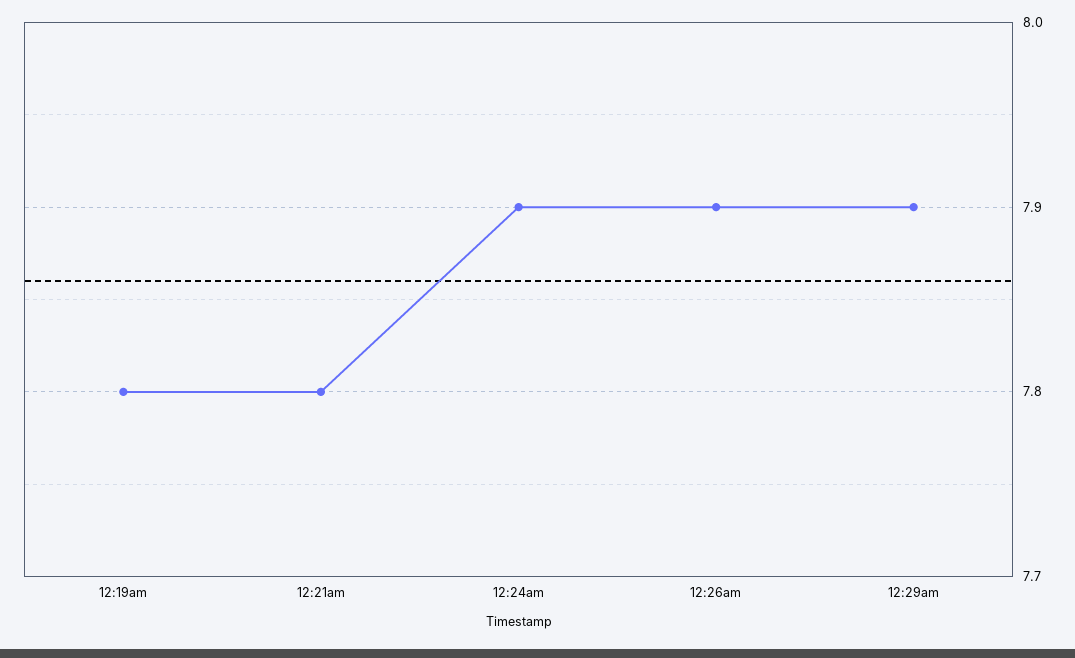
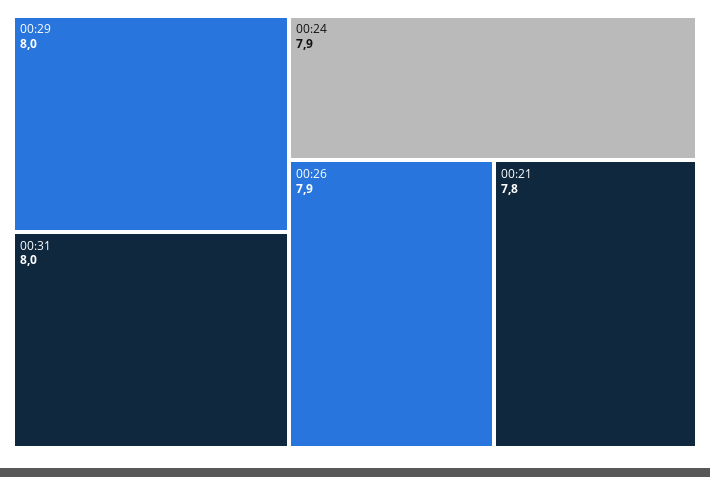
12:19am: 7.8 -> none
12:29am: 7.9 -> 8
00:31: none -> 8

